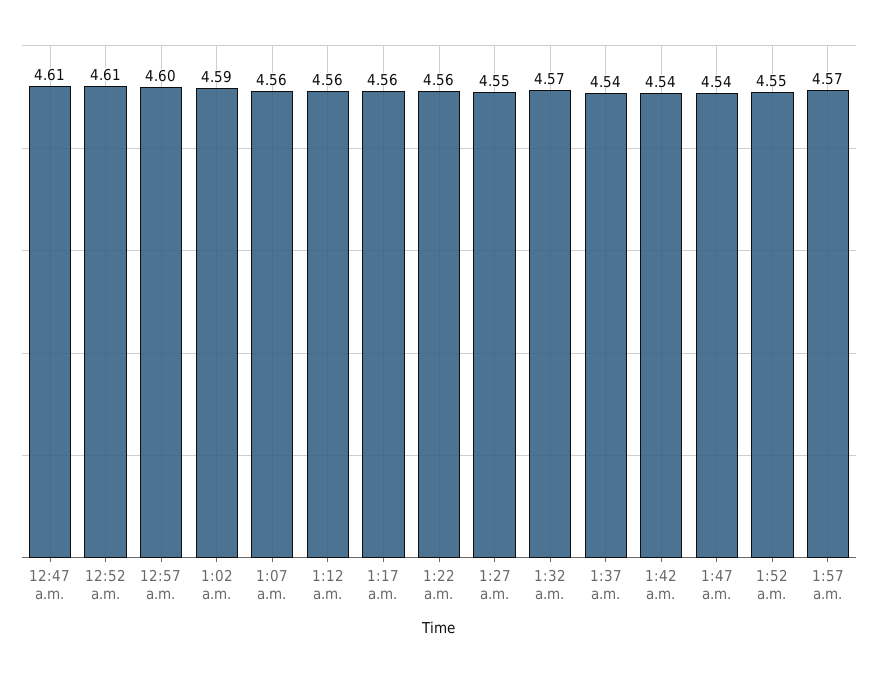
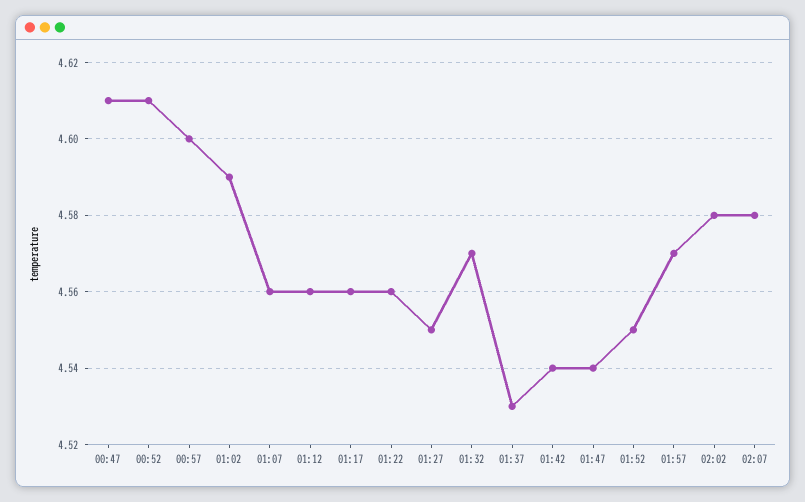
1:37 a.m.: 4.54 -> 4.53
02:02: none -> 4.58
02:07: none -> 4.58

